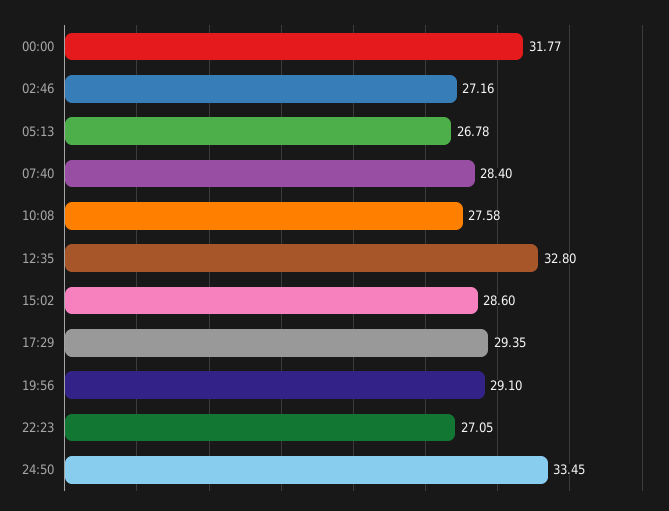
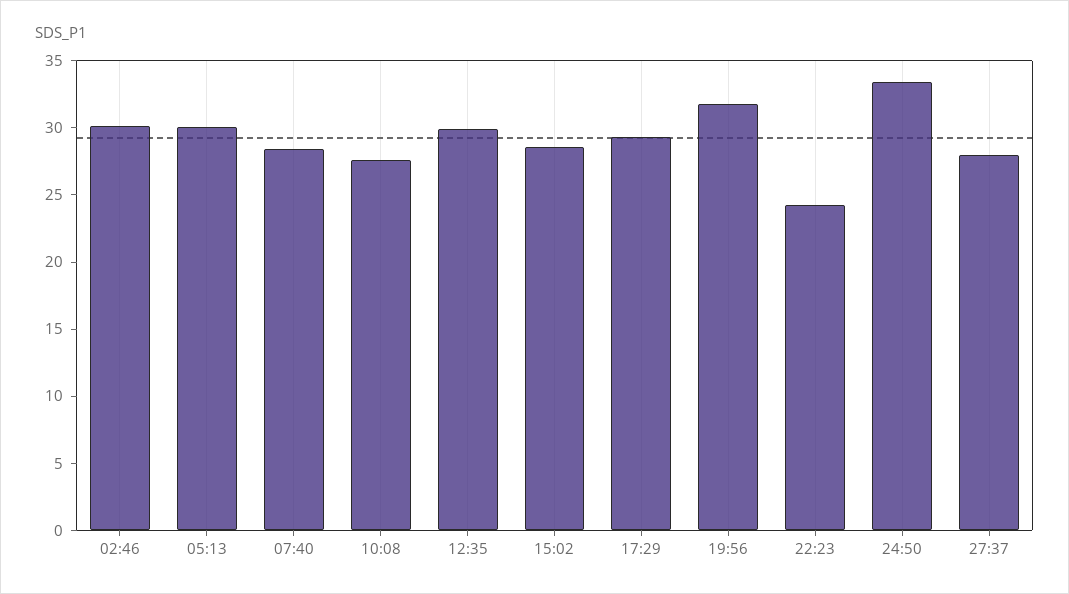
00:00: 31.77 -> none
02:46: 27.16 -> 30
05:13: 26.78 -> 30
12:35: 32.8 -> 30
19:56: 29.1 -> 32
22:23: 27.05 -> 24
27:37: none -> 28

